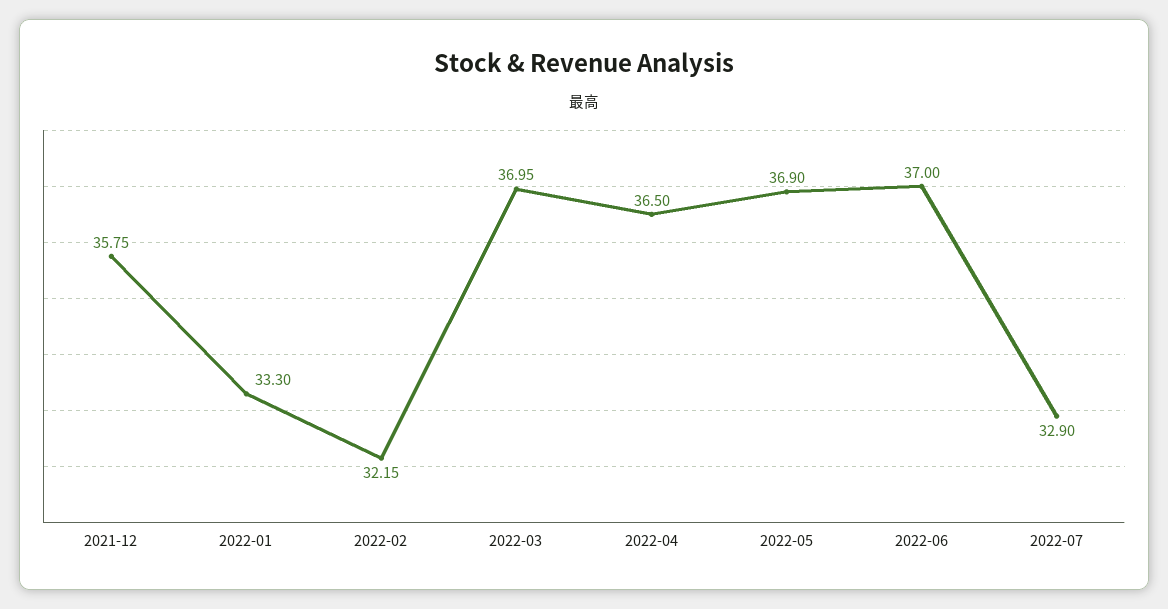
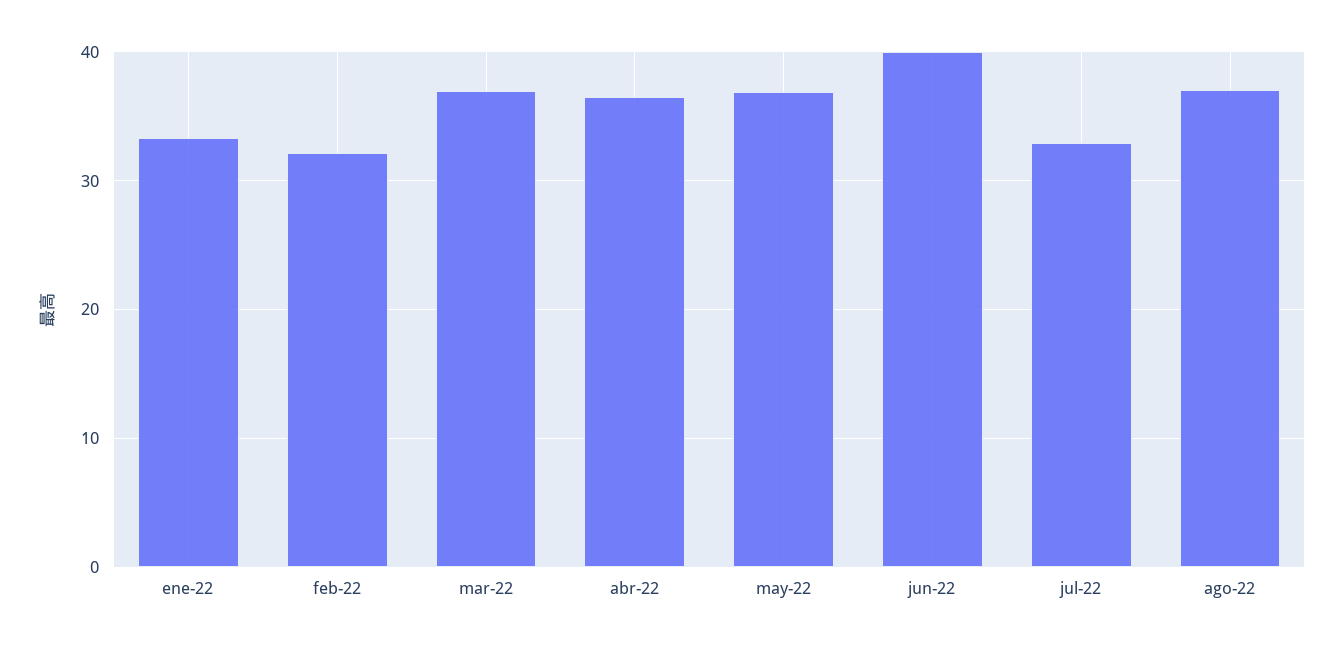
2021-12: 35.75 -> none
2022-06: 37 -> 40
ago-22: none -> 37

